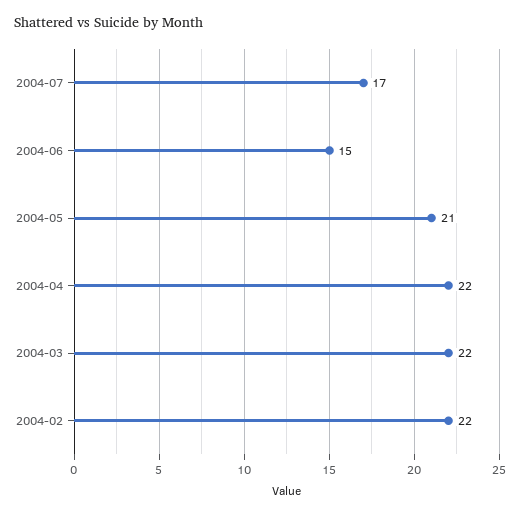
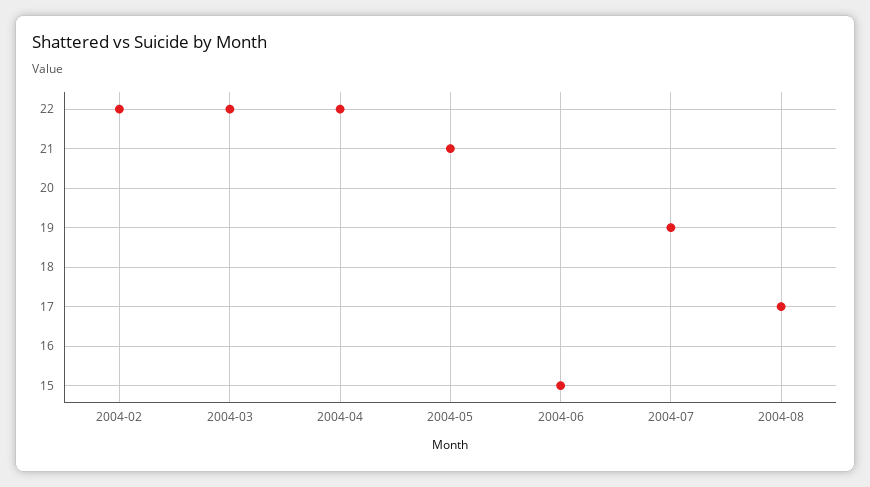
2004-07: 17 -> 19
2004-08: none -> 17

